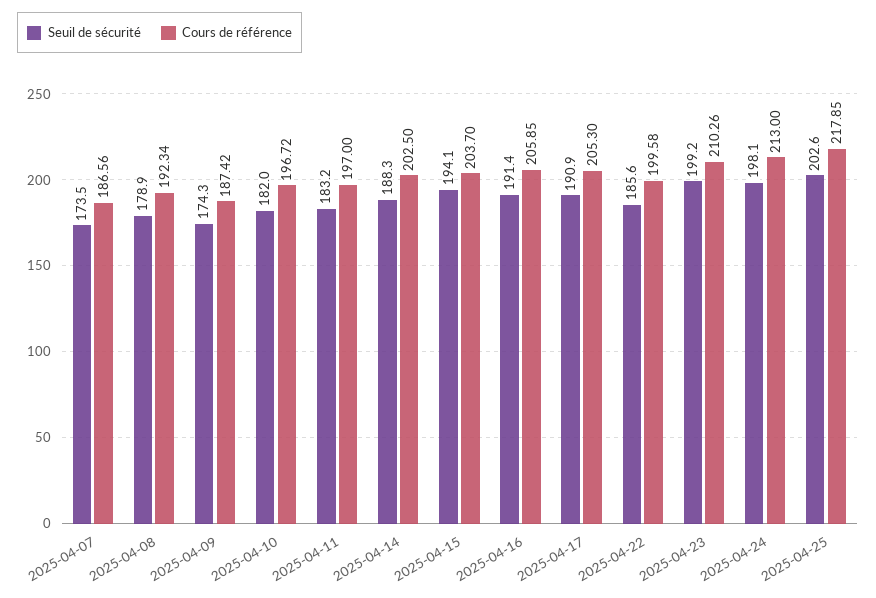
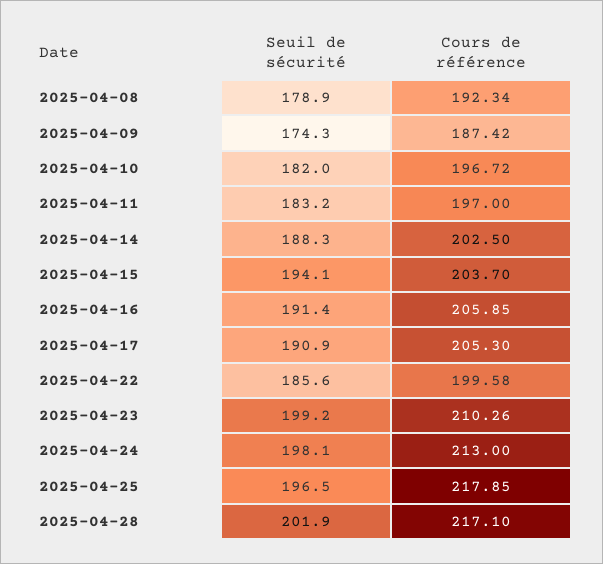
Seuil de sécurité, 2025-04-07: 173.5 -> none
Cours de référence, 2025-04-07: 186.56 -> none
Seuil de sécurité, 2025-04-25: 202.6 -> 196.5
Seuil de sécurité, 2025-04-28: none -> 201.9
Cours de référence, 2025-04-28: none -> 217.1

